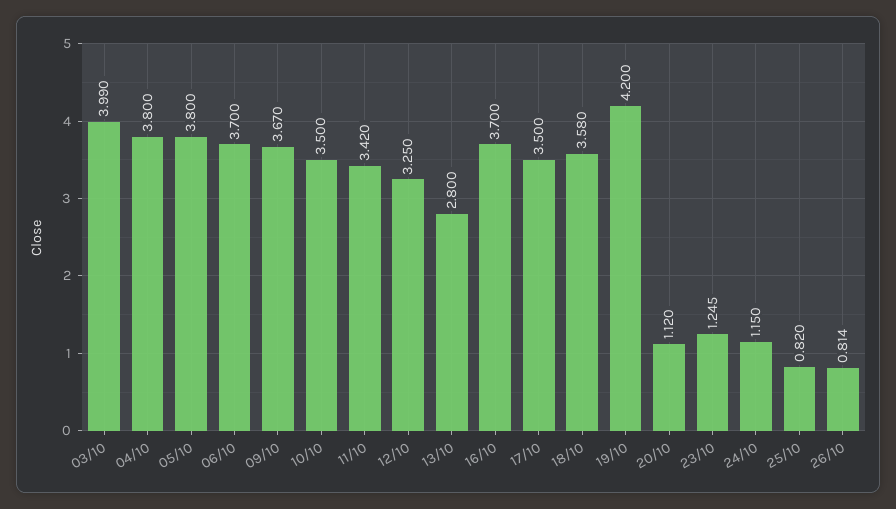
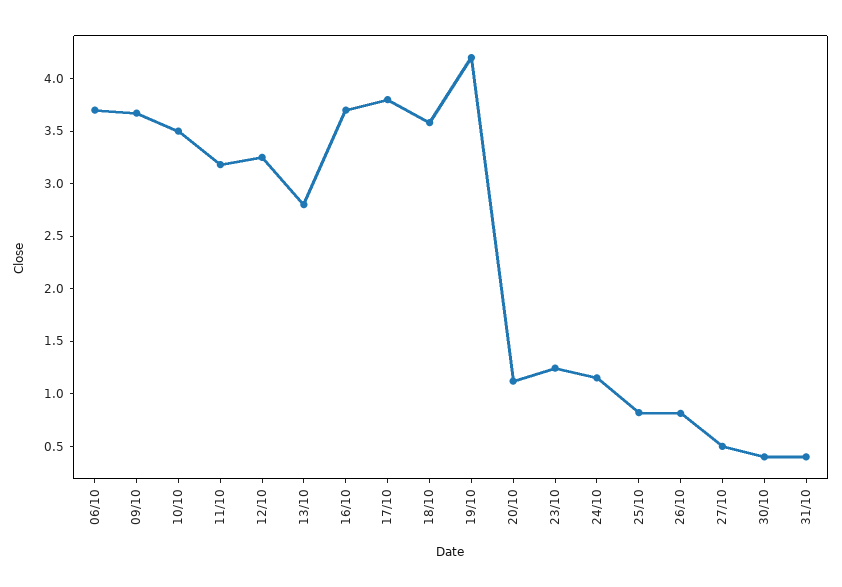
03/10: 3.99 -> none
04/10: 3.8 -> none
05/10: 3.8 -> none
11/10: 3.42 -> 3.2
17/10: 3.5 -> 3.8
27/10: none -> 0.5
30/10: none -> 0.4
31/10: none -> 0.4

